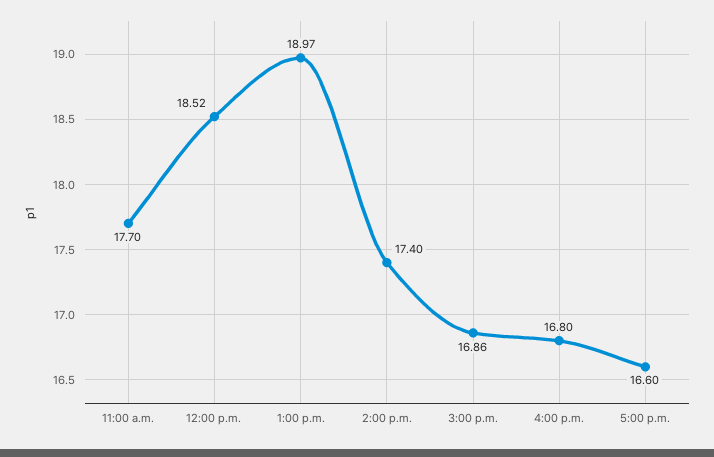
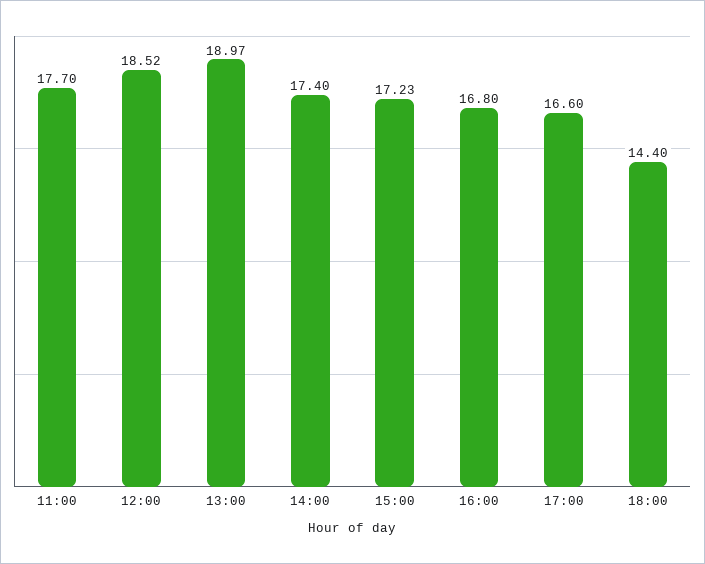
3:00 p.m.: 16.86 -> 17.23
18:00: none -> 14.4

